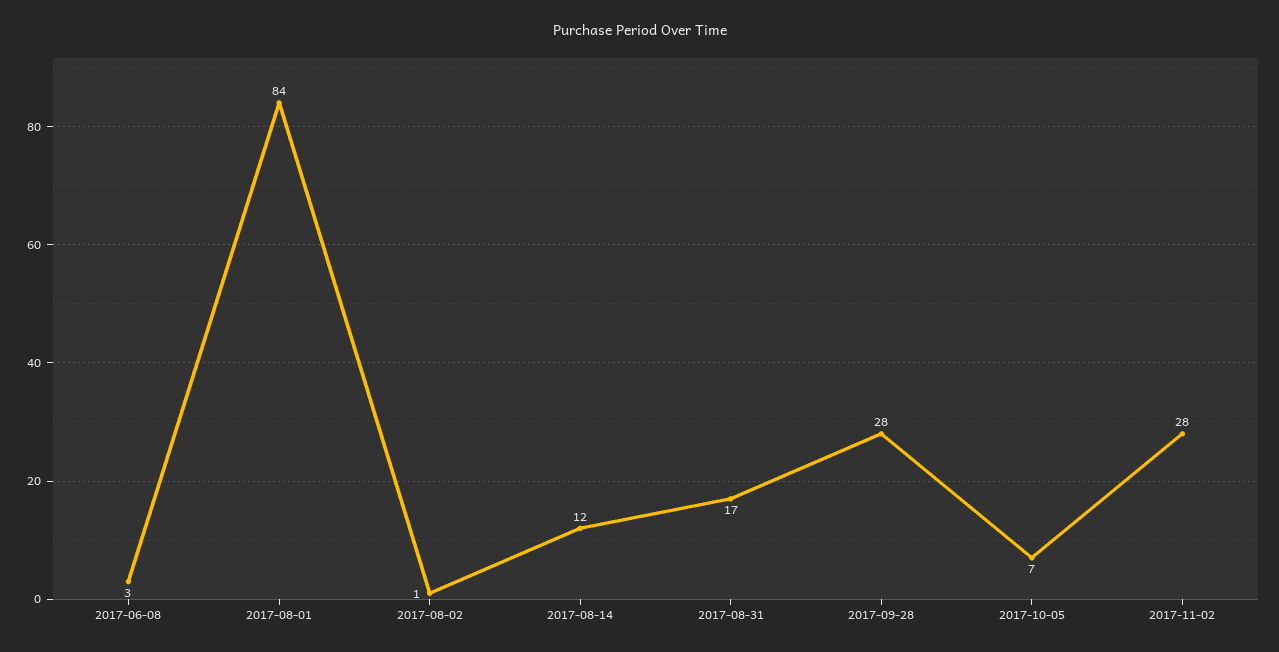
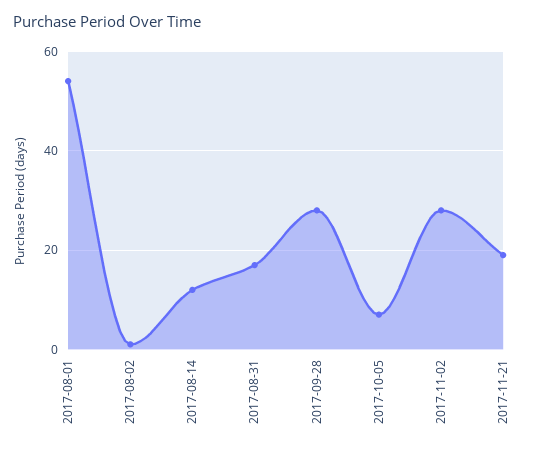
2017-06-08: 3 -> none
2017-08-01: 84 -> 55
2017-11-21: none -> 20

